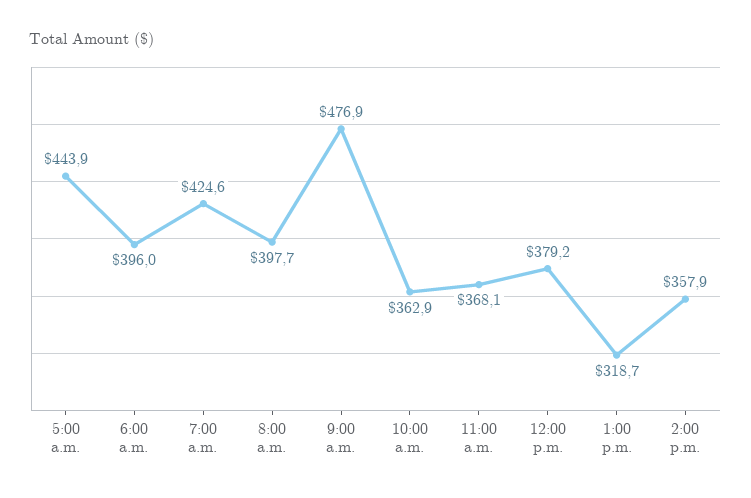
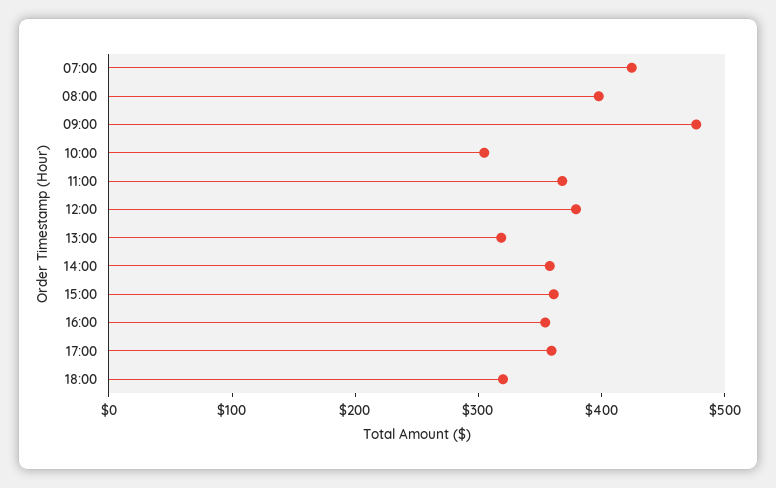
5:00 a.m.: 443.9 -> none
6:00 a.m.: 396 -> none
10:00 a.m.: 362.9 -> 300
15:00: none -> 360
16:00: none -> 360
17:00: none -> 360
18:00: none -> 320

